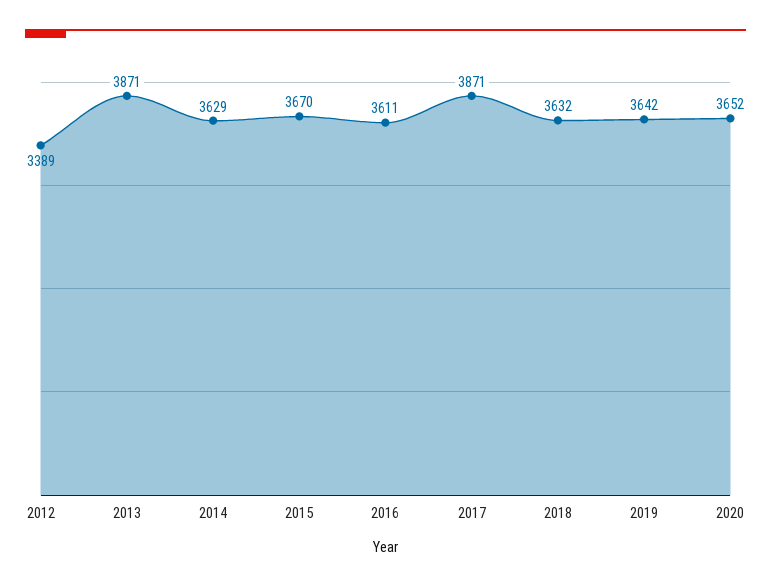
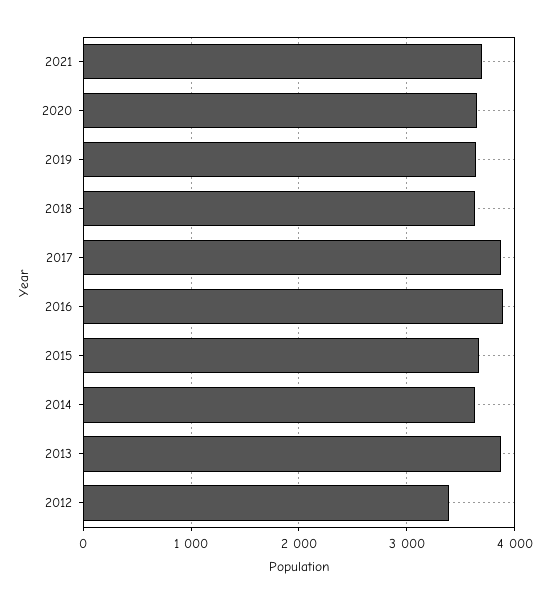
2016: 3611 -> 3900
2021: none -> 3700

